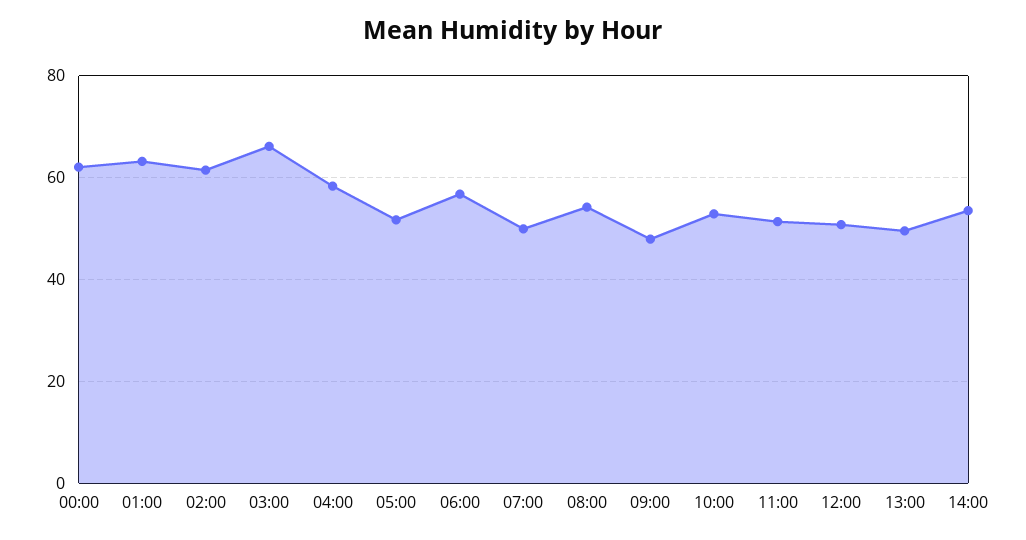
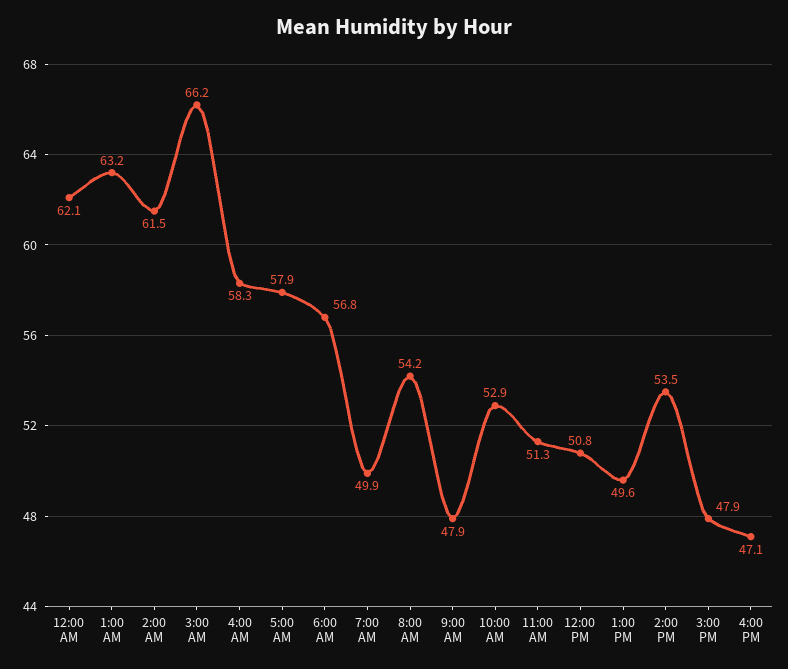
05:00: 52 -> 57.9
3:00 PM: none -> 47.9
4:00 PM: none -> 47.1

